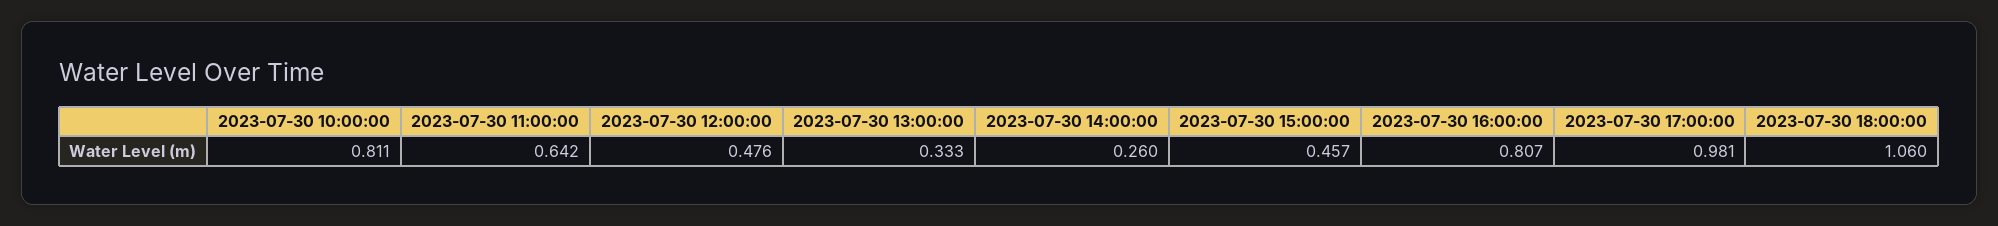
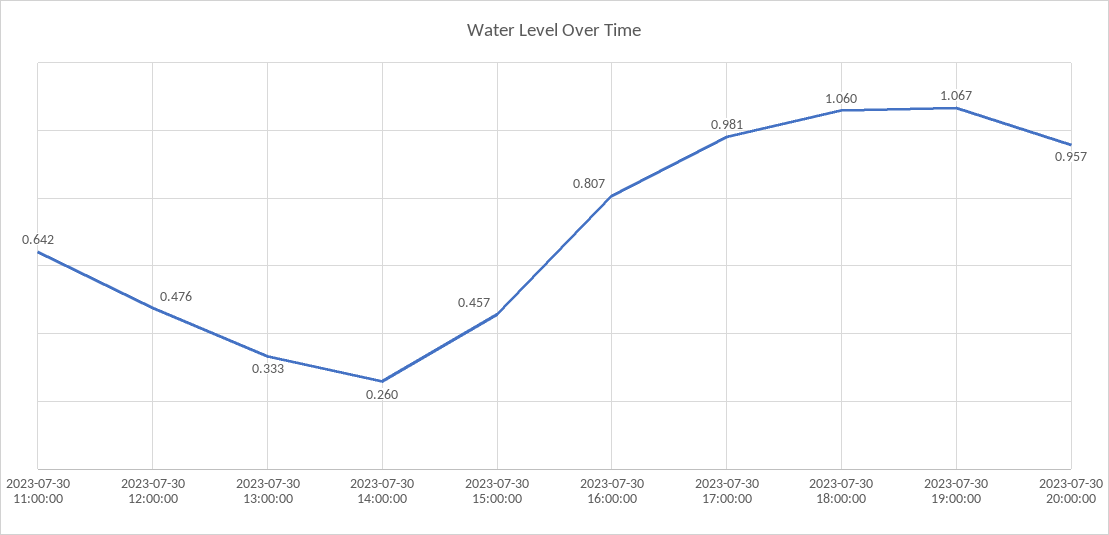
2023-07-30 10:00:00: 0.811 -> none
2023-07-30 19:00:00: none -> 1.067
2023-07-30 20:00:00: none -> 0.957

